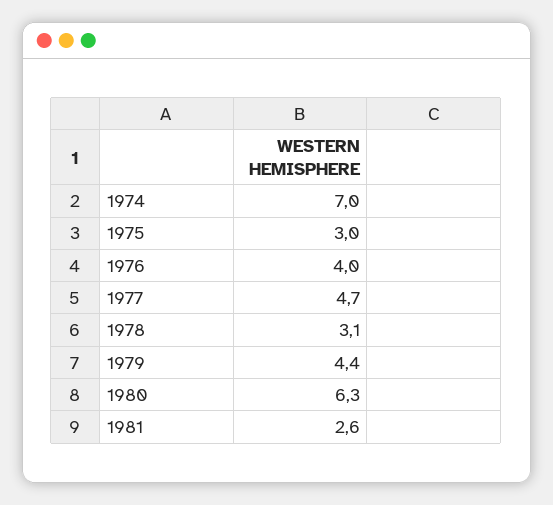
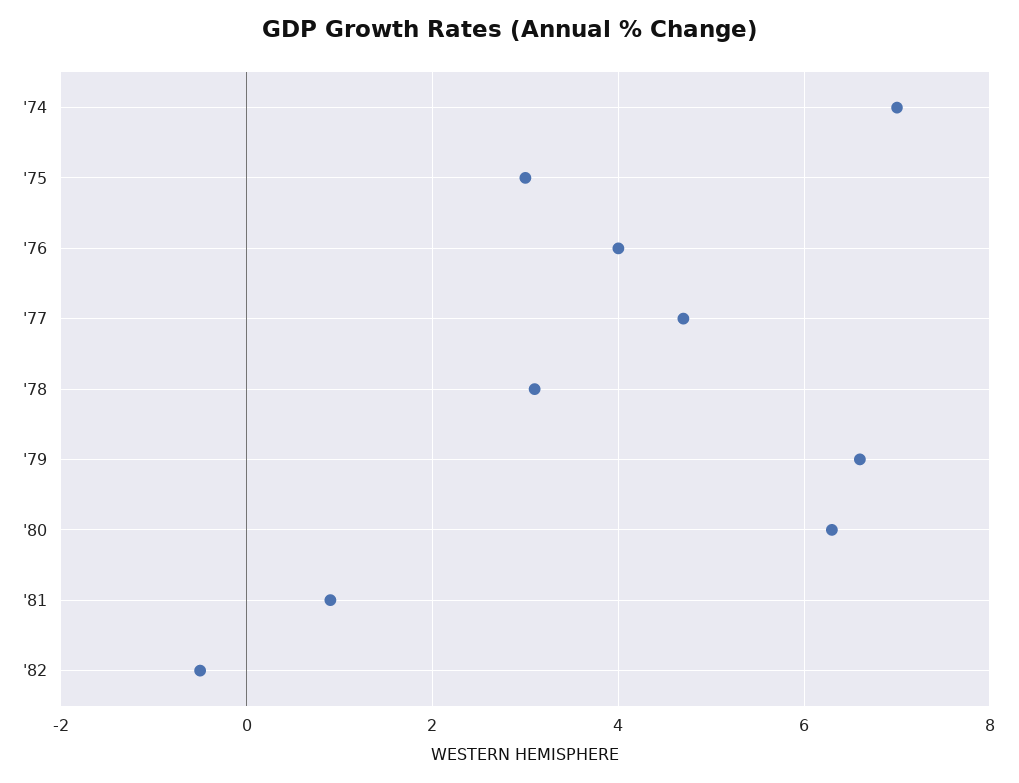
1979: 4.4 -> 6.5
1981: 2.6 -> 1
'82: none -> -0.5

